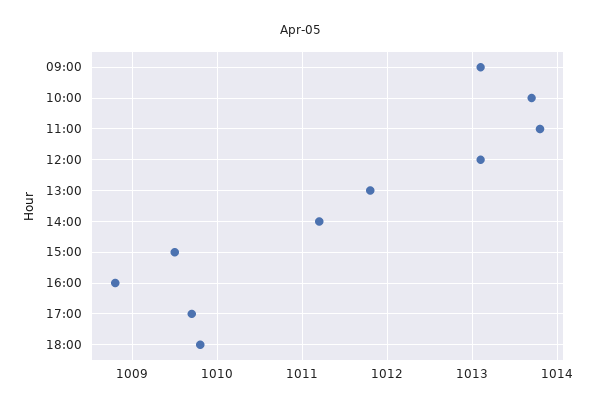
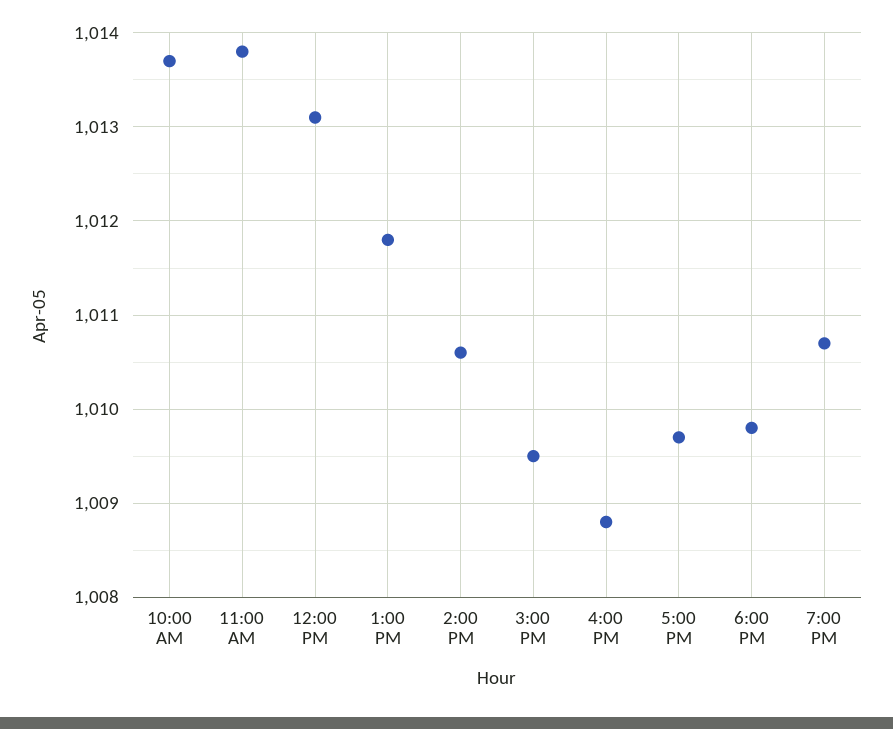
09:00: 1013.1 -> none
14:00: 1011.2 -> 1010.6
7:00 PM: none -> 1010.7

